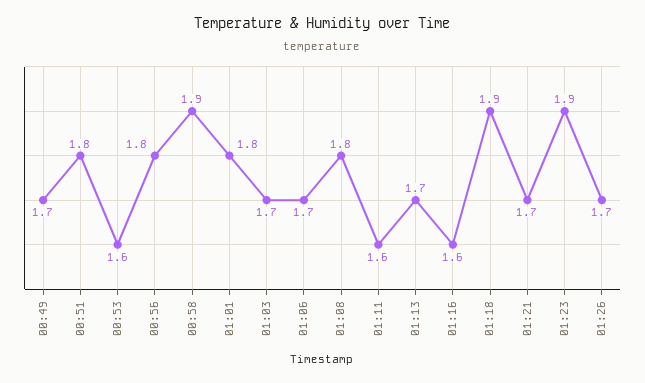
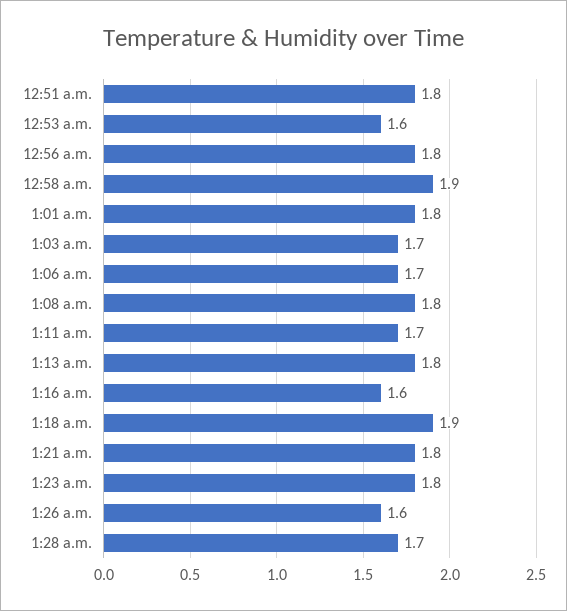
00:49: 1.7 -> none
01:11: 1.6 -> 1.7
01:13: 1.7 -> 1.8
01:21: 1.7 -> 1.8
01:23: 1.9 -> 1.8
01:26: 1.7 -> 1.6
1:28 a.m.: none -> 1.7

